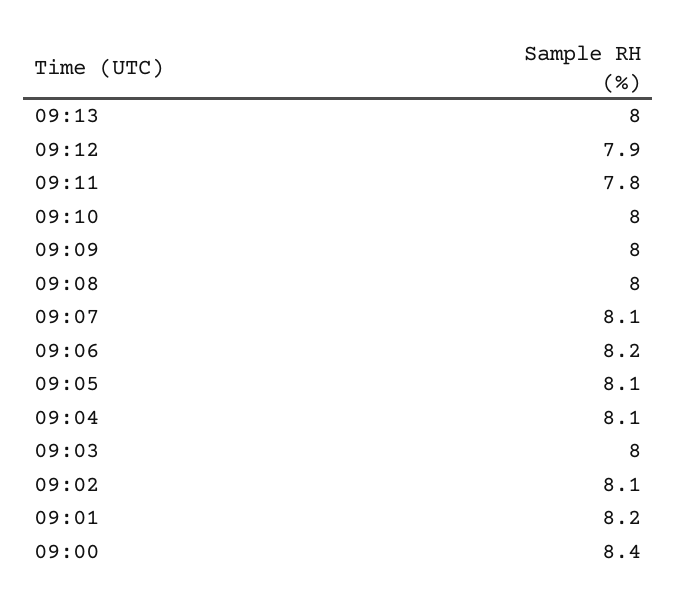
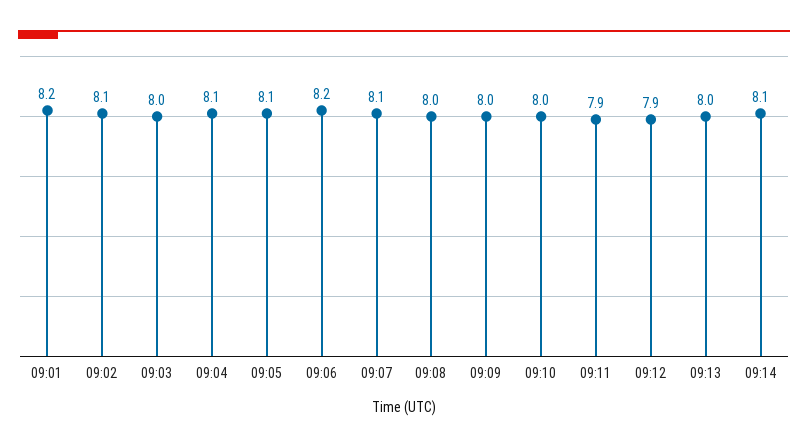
09:11: 7.8 -> 7.9
09:00: 8.4 -> none
09:14: none -> 8.1

